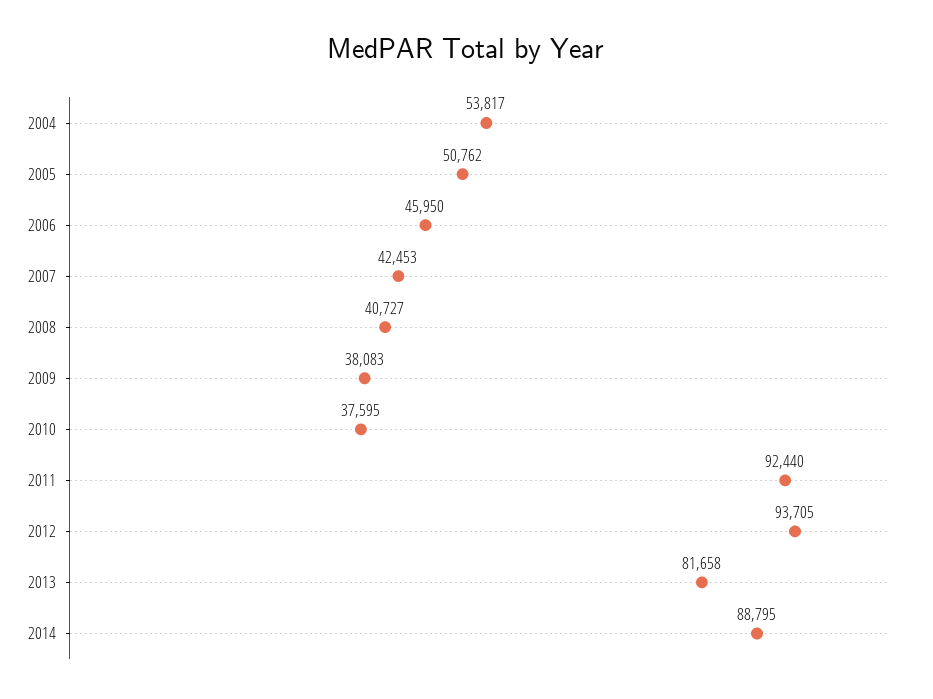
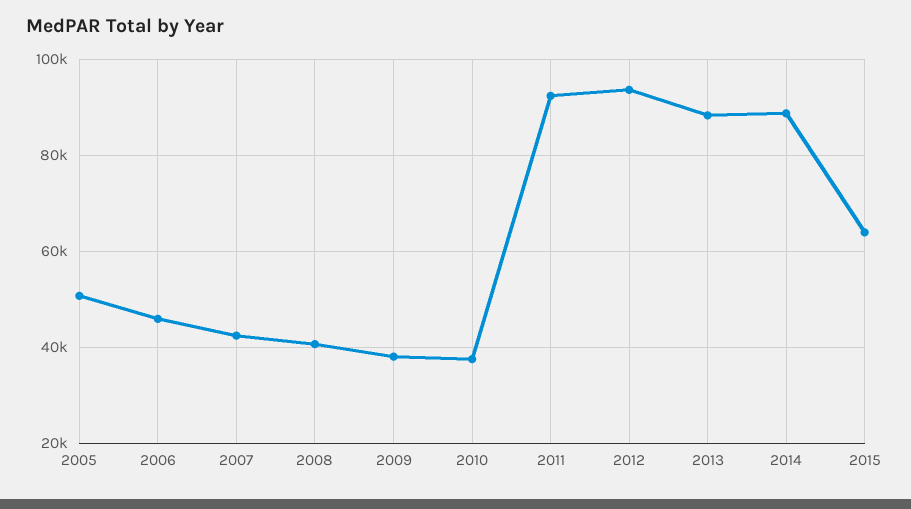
2004: 53817 -> none
2013: 81658 -> 88000
2015: none -> 64000

